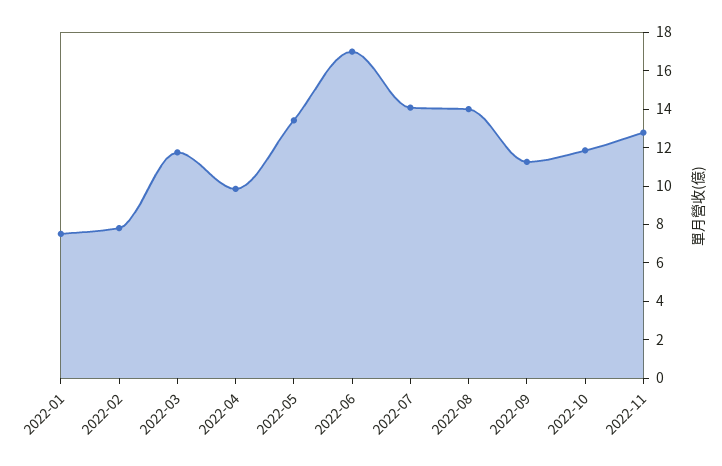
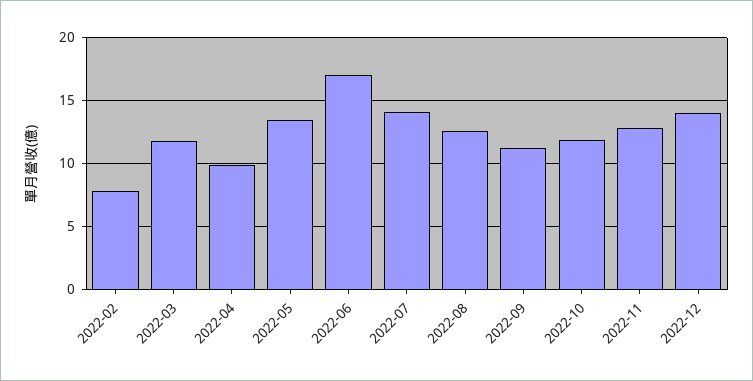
2022-01: 7.5 -> none
2022-08: 14 -> 12.5
2022-12: none -> 14

